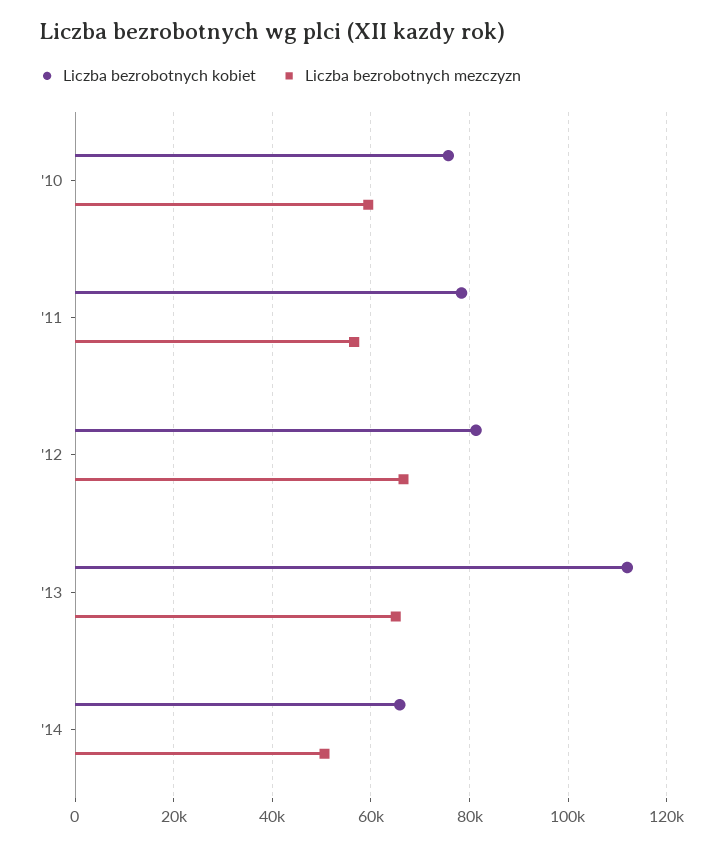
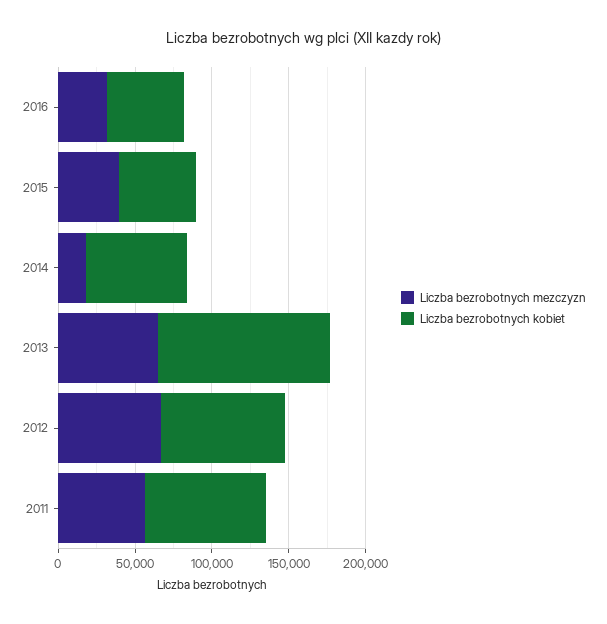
Liczba bezrobotnych kobiet, '10: 76000 -> none
Liczba bezrobotnych mezczyzn, '10: 60000 -> none
Liczba bezrobotnych mezczyzn, '14: 50000 -> 20000
Liczba bezrobotnych mezczyzn, 2016: none -> 30000
Liczba bezrobotnych kobiet, 2016: none -> 50000
Liczba bezrobotnych mezczyzn, 2015: none -> 40000
Liczba bezrobotnych kobiet, 2015: none -> 50000

